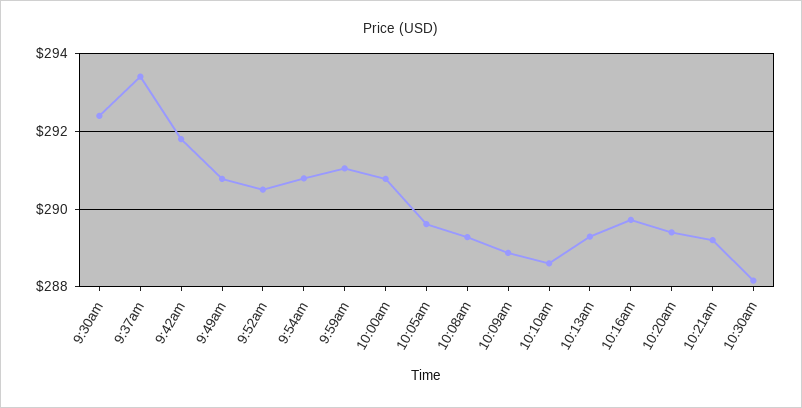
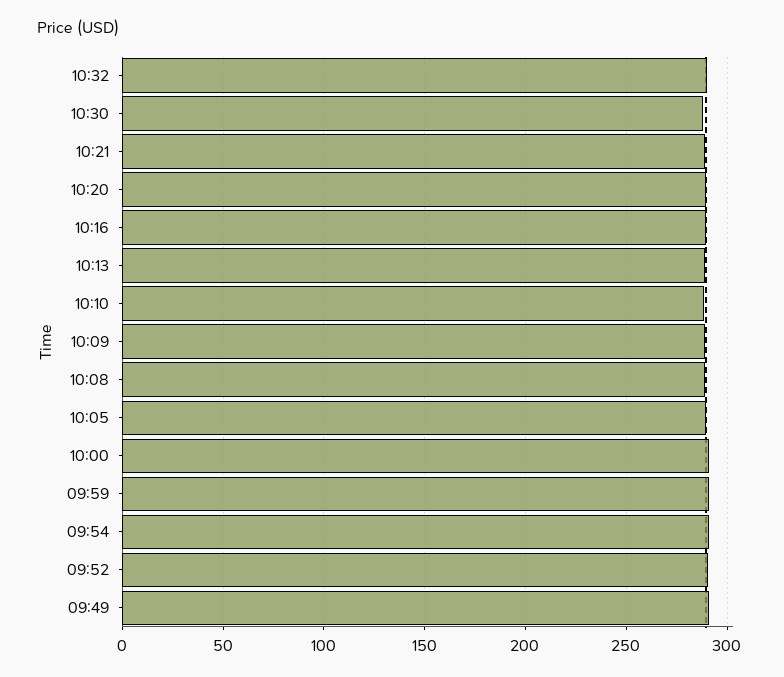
9:30am: 292.4 -> none
9:37am: 293.4 -> none
9:42am: 291.8 -> none
10:32: none -> 290

